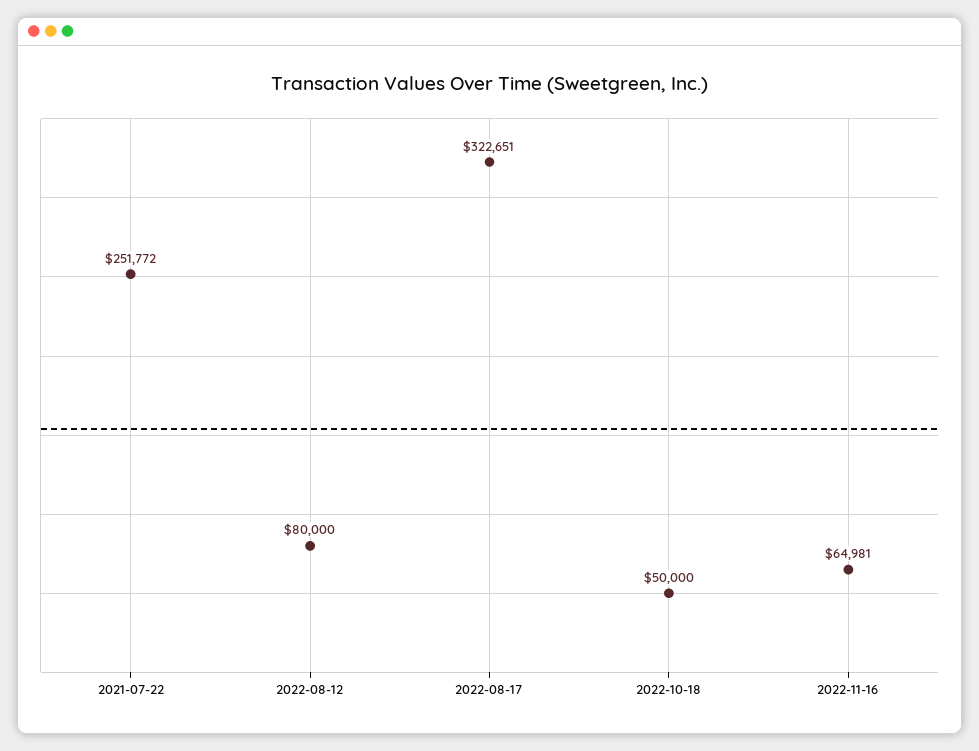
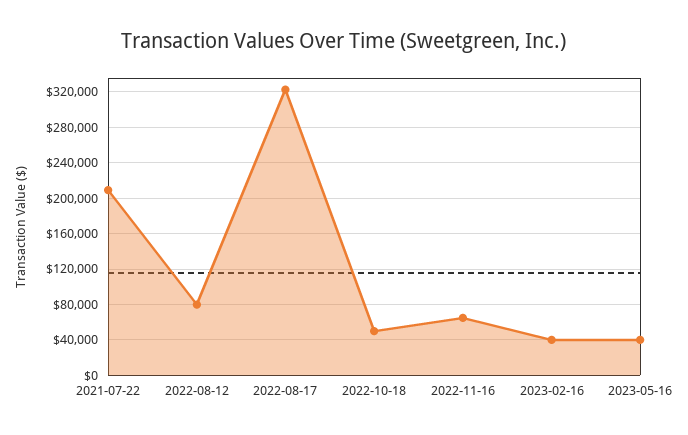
2021-07-22: 251772 -> 210000
2023-02-16: none -> 40000
2023-05-16: none -> 40000

